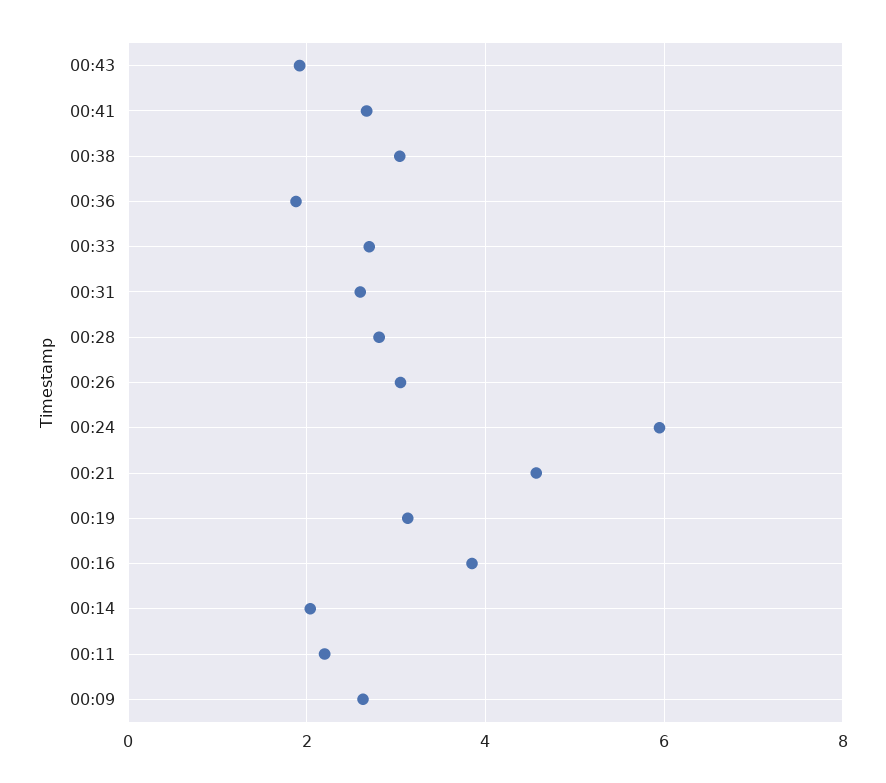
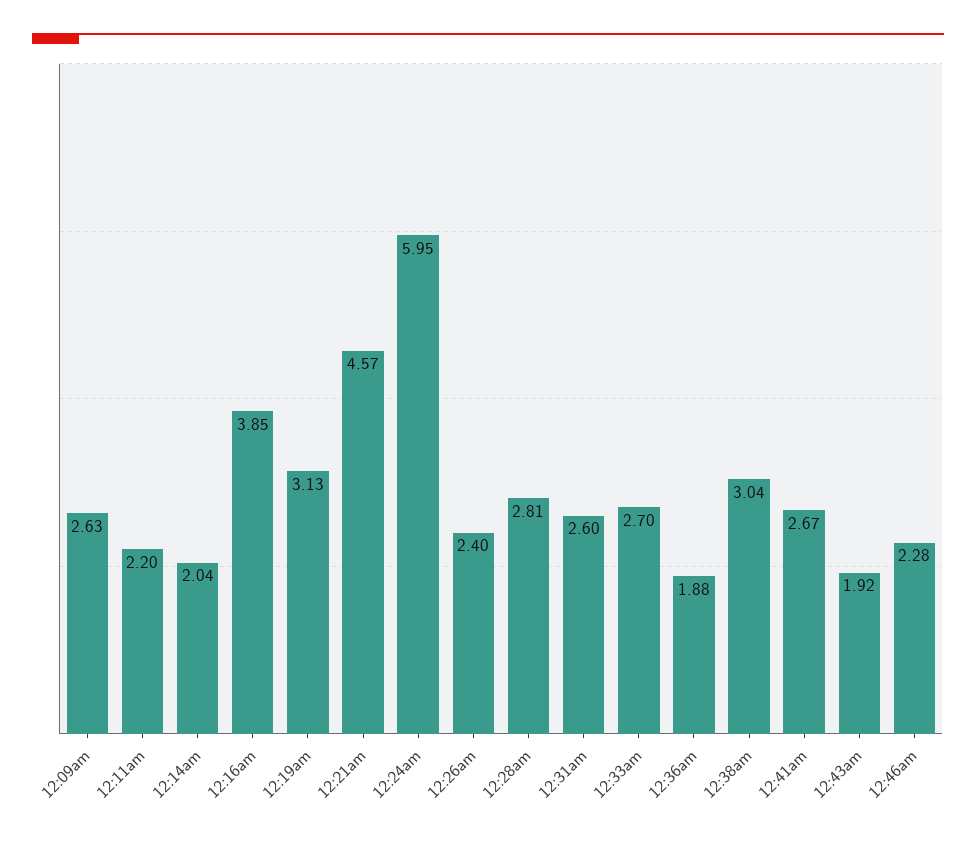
00:26: 3 -> 2.4
12:46am: none -> 2.28

